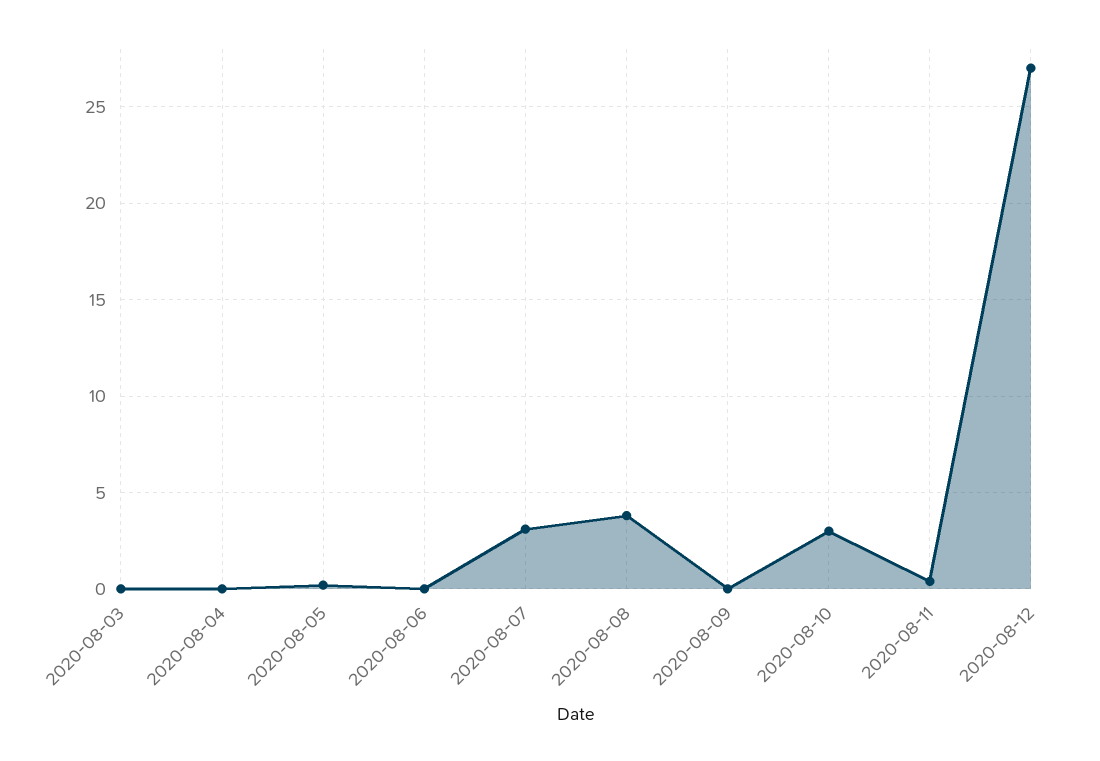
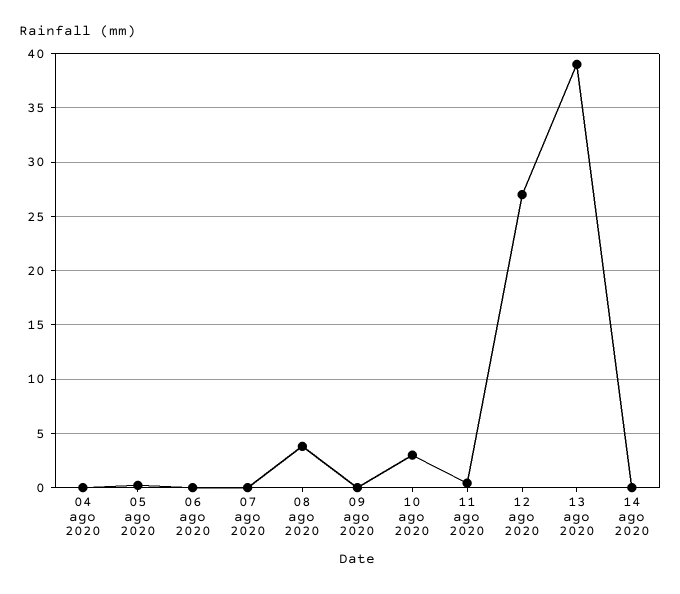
2020-08-03: 0 -> none
2020-08-07: 3 -> 0
13 ago 2020: none -> 39
14 ago 2020: none -> 0

